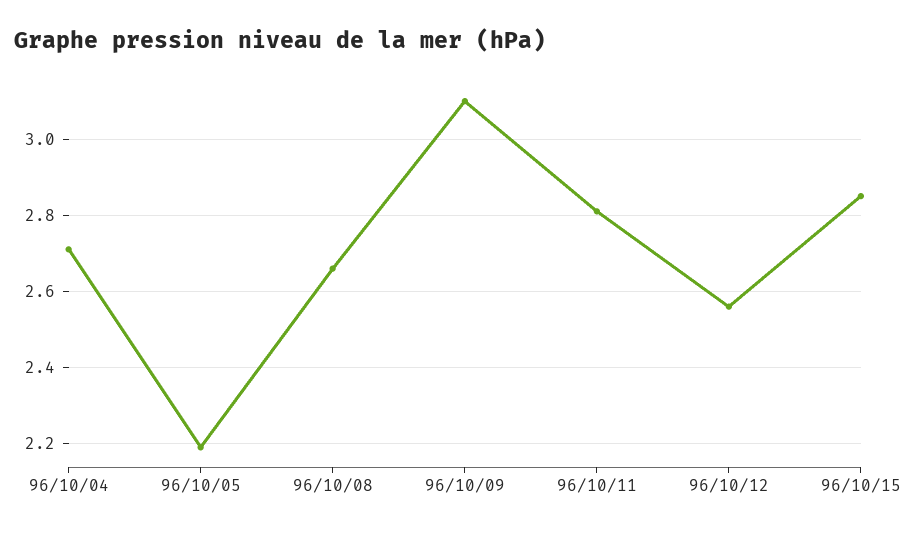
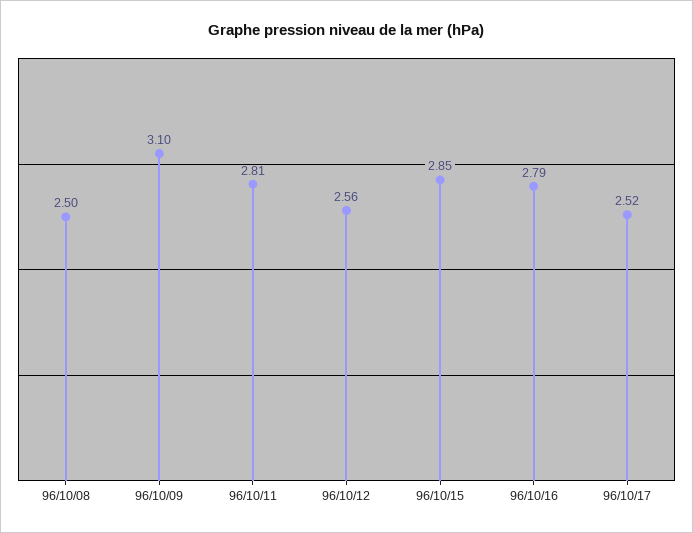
96/10/04: 2.7 -> none
96/10/05: 2.2 -> none
96/10/08: 2.65 -> 2.5
96/10/16: none -> 2.79
96/10/17: none -> 2.52

